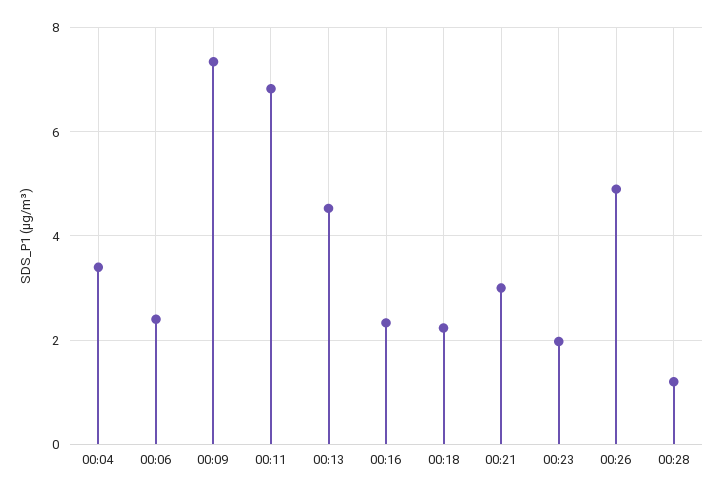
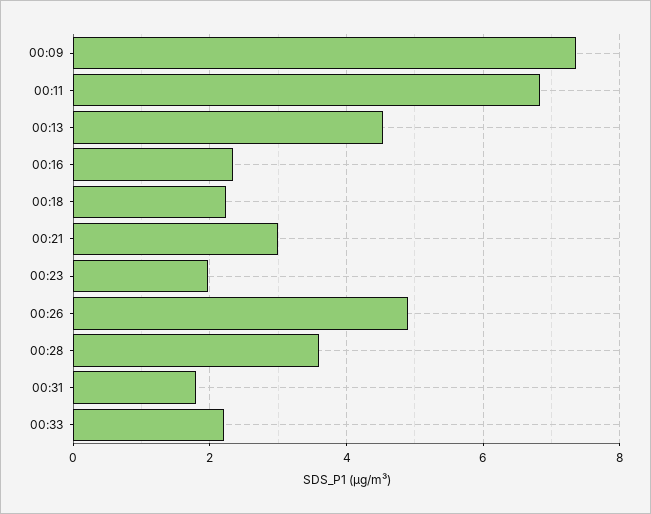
00:04: 3.4 -> none
00:06: 2.4 -> none
00:28: 1.2 -> 3.6
00:31: none -> 1.8
00:33: none -> 2.2

